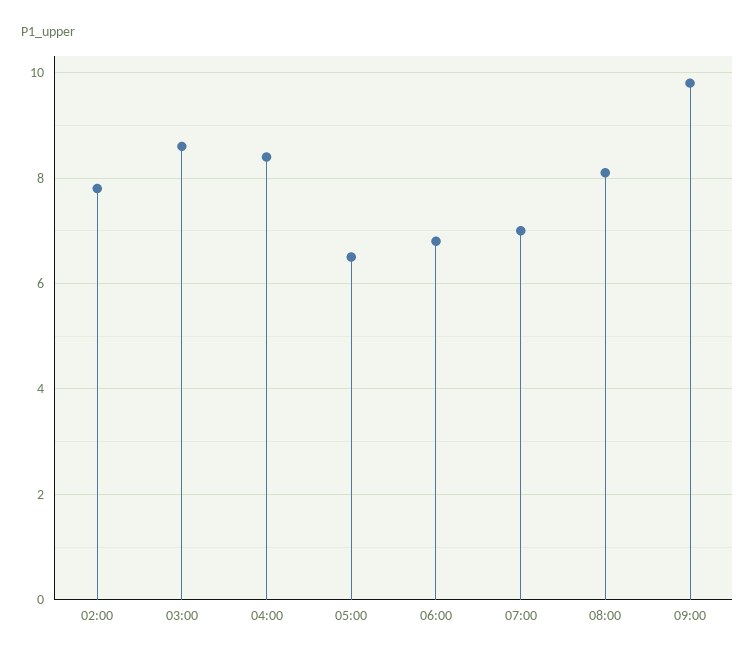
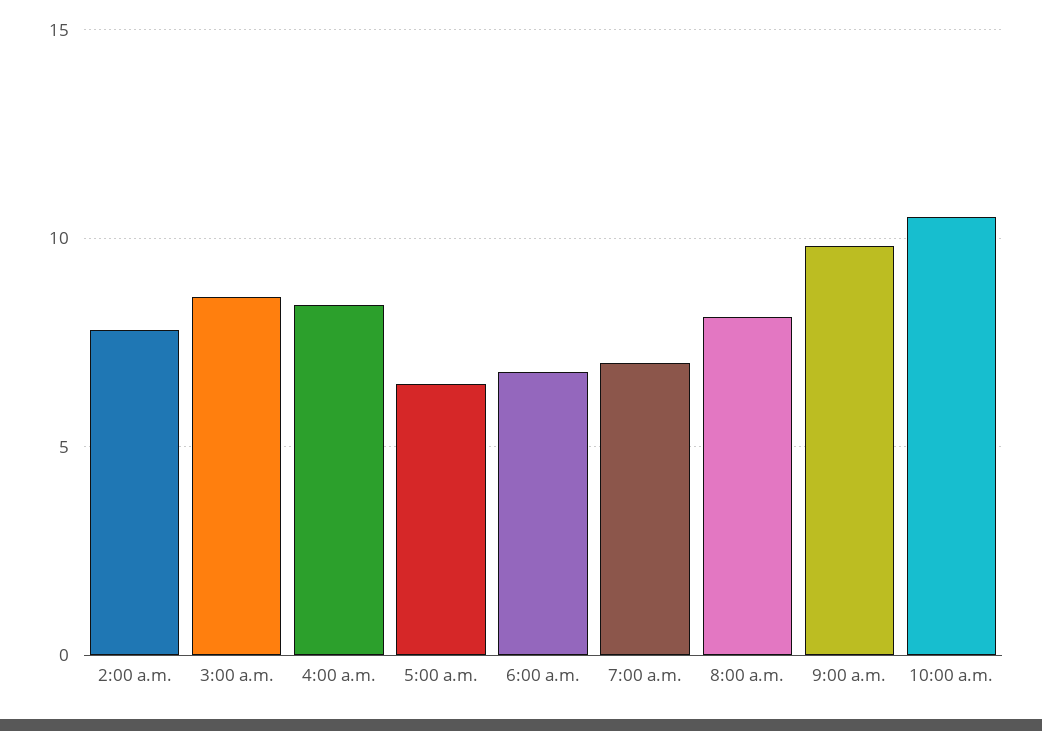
10:00 a.m.: none -> 10.5

